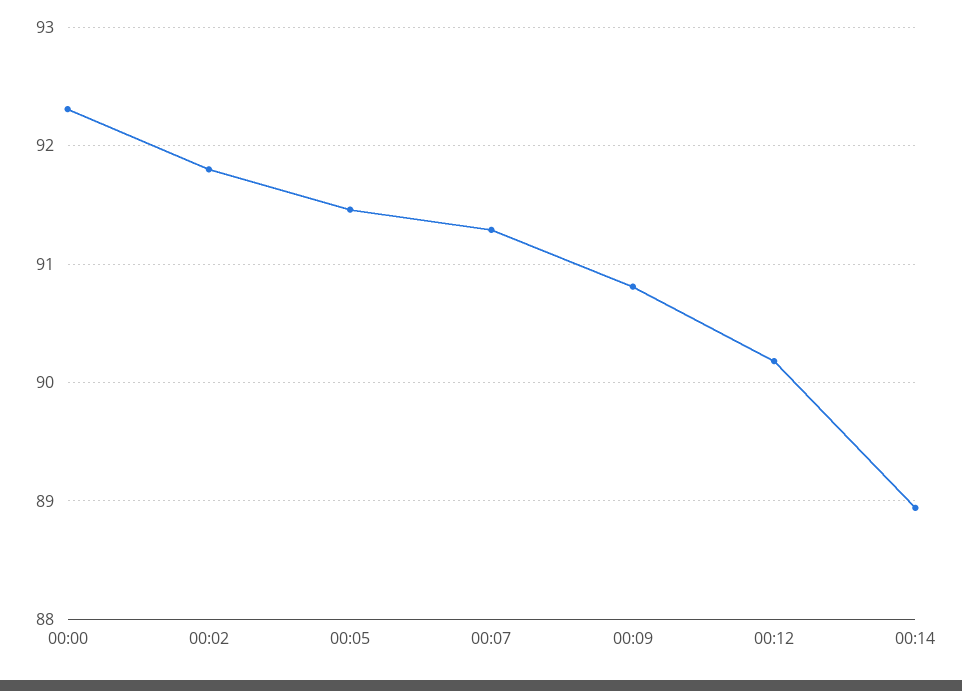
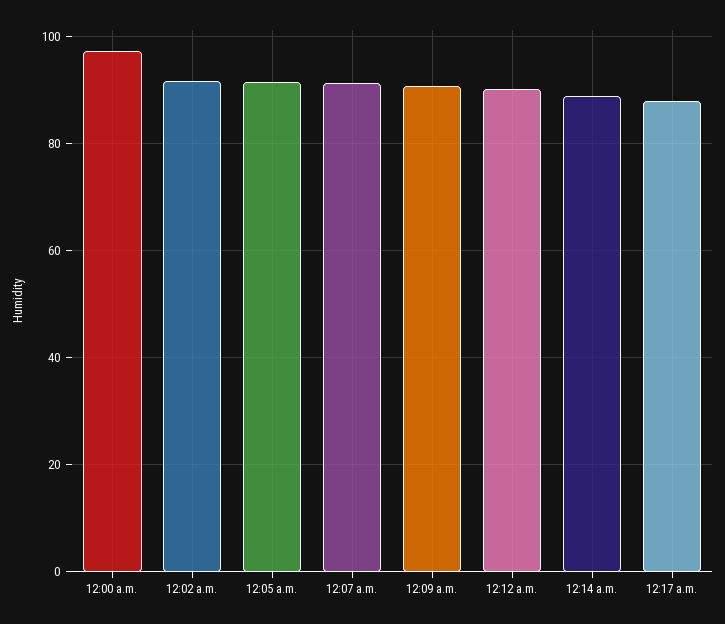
00:00: 92.3 -> 98
12:17 a.m.: none -> 88

